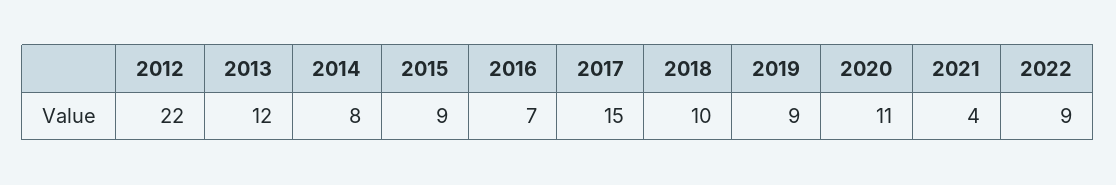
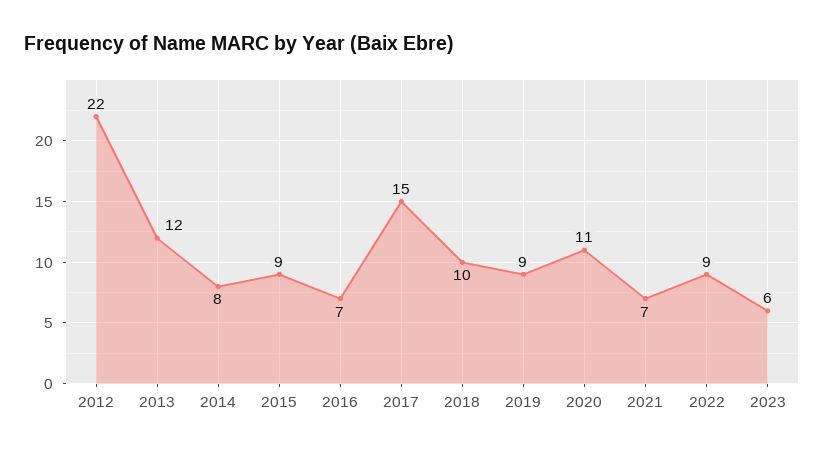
2021: 4 -> 7
2023: none -> 6

